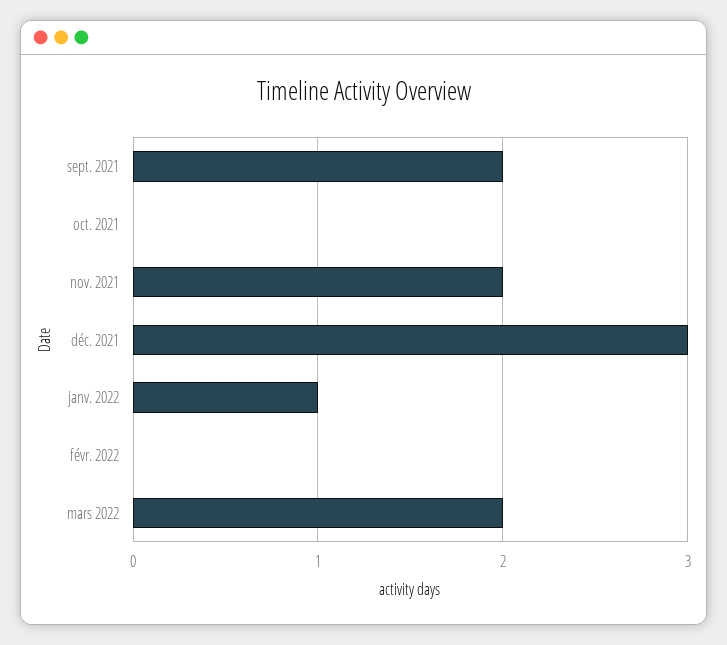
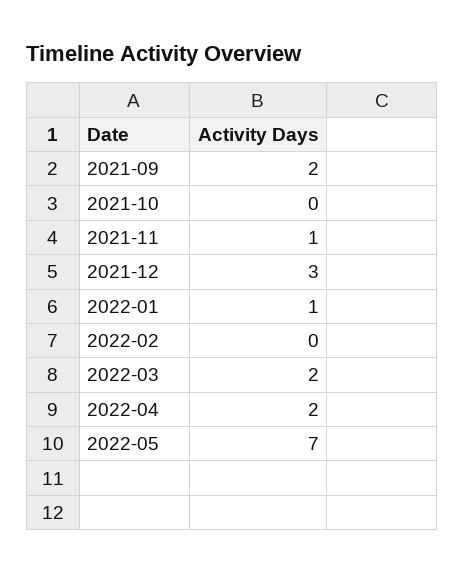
nov. 2021: 2 -> 1
2022-04: none -> 2
2022-05: none -> 7

